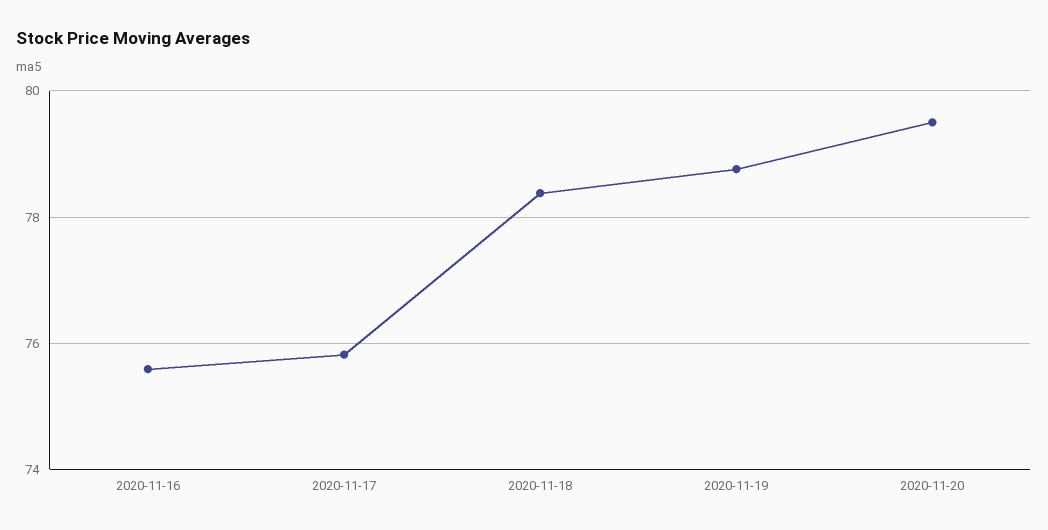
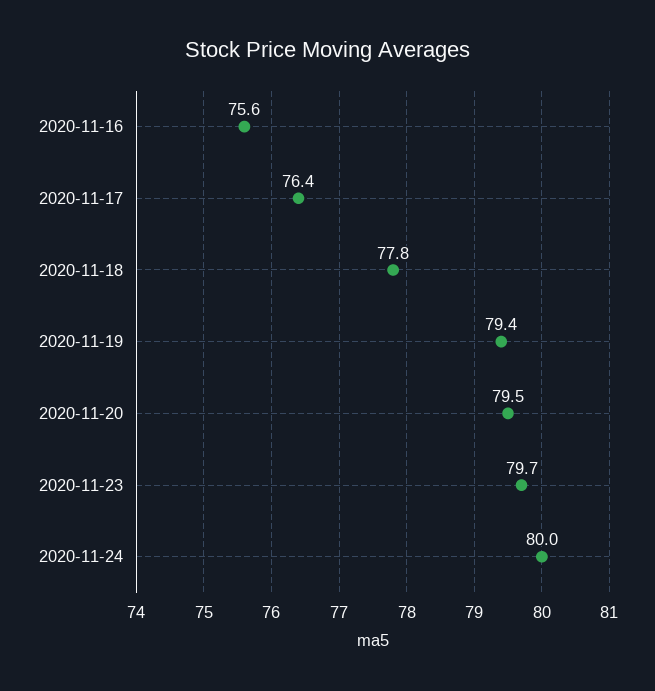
2020-11-17: 75.8 -> 76.4
2020-11-18: 78.4 -> 77.8
2020-11-19: 78.8 -> 79.4
2020-11-23: none -> 79.7
2020-11-24: none -> 80

